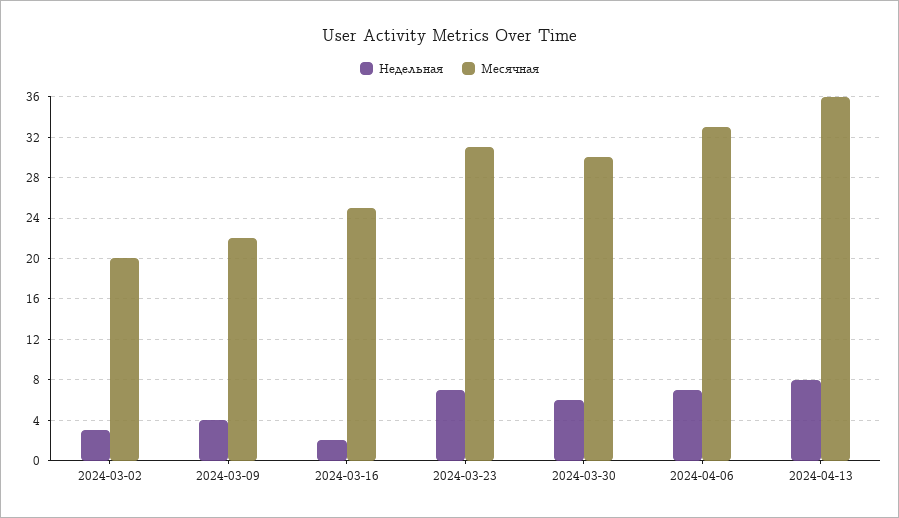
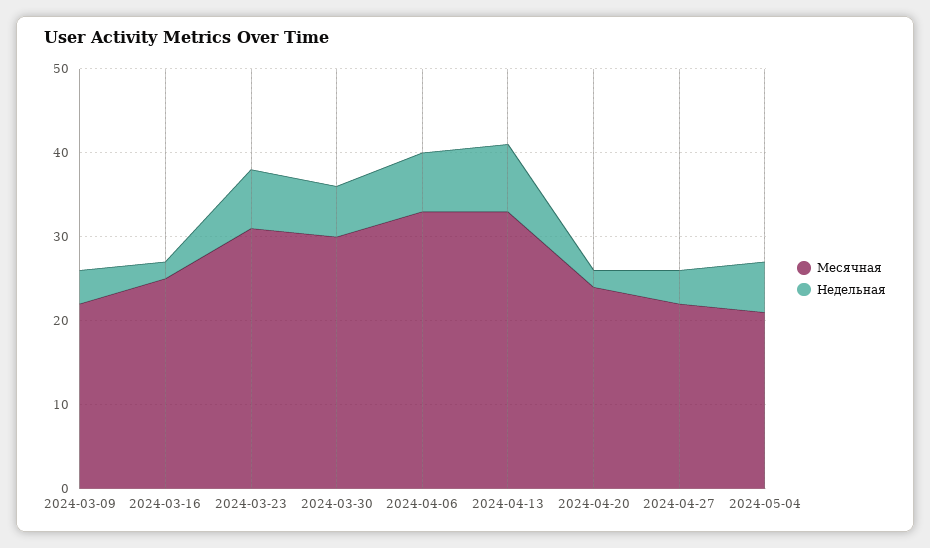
Недельная, 2024-03-02: 3 -> none
Месячная, 2024-03-02: 20 -> none
Месячная, 2024-04-13: 36 -> 33
Месячная, 2024-04-20: none -> 24
Недельная, 2024-04-20: none -> 2
Месячная, 2024-04-27: none -> 22
Недельная, 2024-04-27: none -> 4
Месячная, 2024-05-04: none -> 21
Недельная, 2024-05-04: none -> 6

